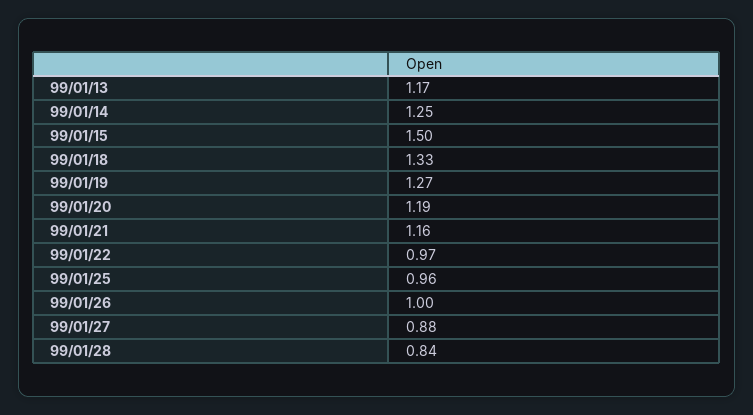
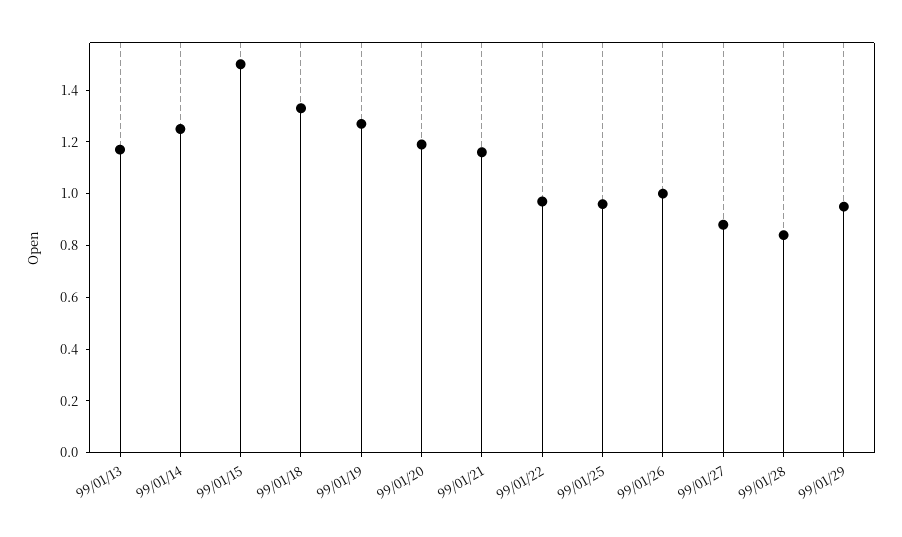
99/01/29: none -> 0.95

